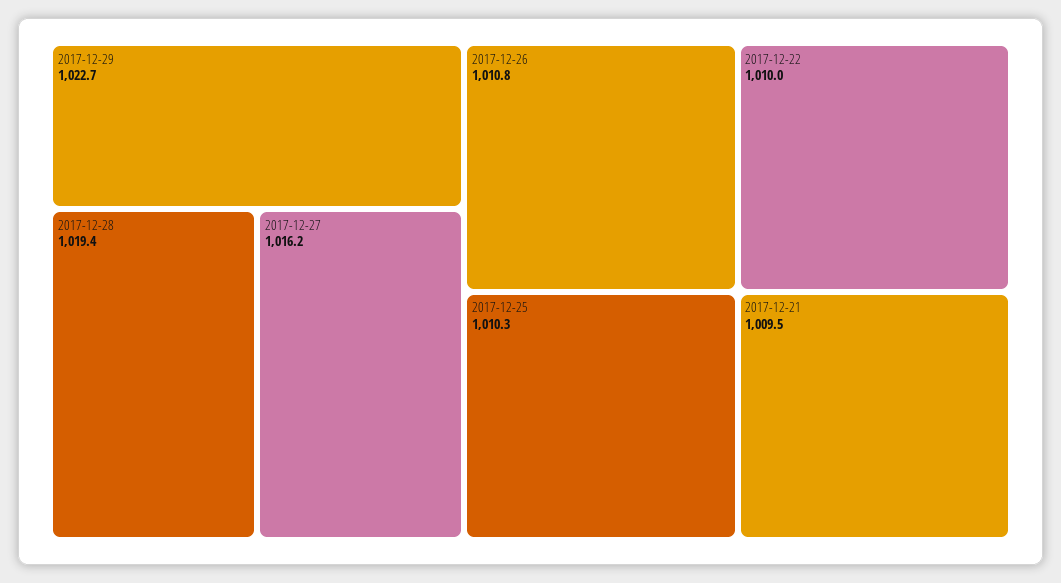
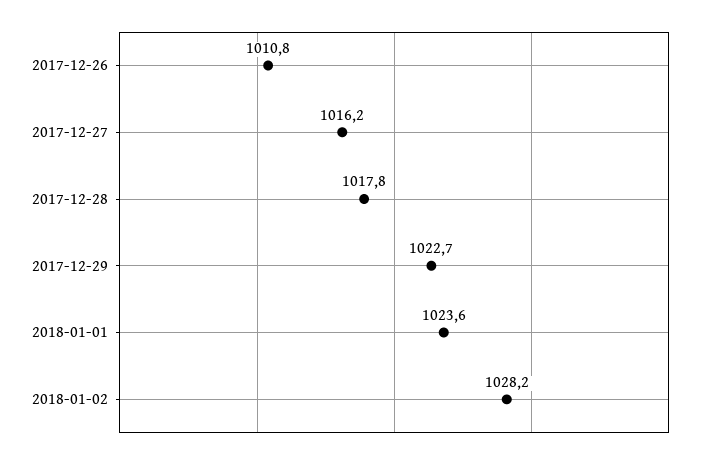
2017-12-28: 1019.4 -> 1017.8
2017-12-25: 1010.3 -> none
2017-12-22: 1010 -> none
2017-12-21: 1009.5 -> none
2018-01-01: none -> 1023.6
2018-01-02: none -> 1028.2

